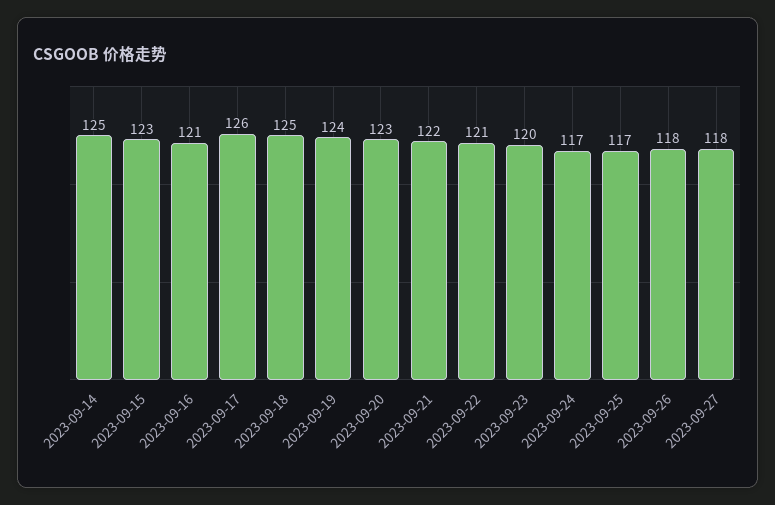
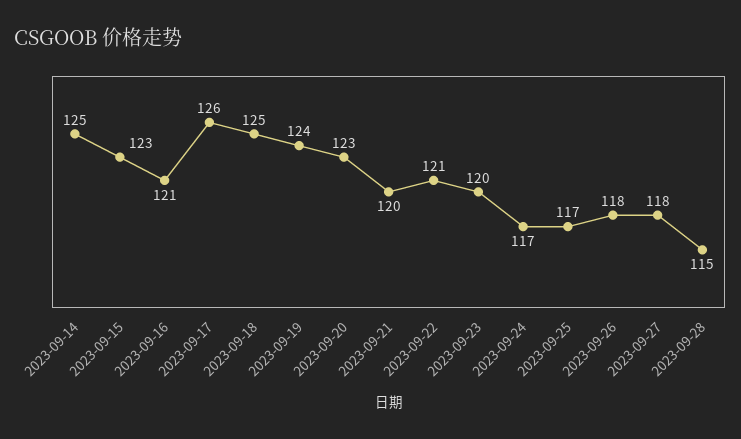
2023-09-21: 122 -> 120
2023-09-28: none -> 115

